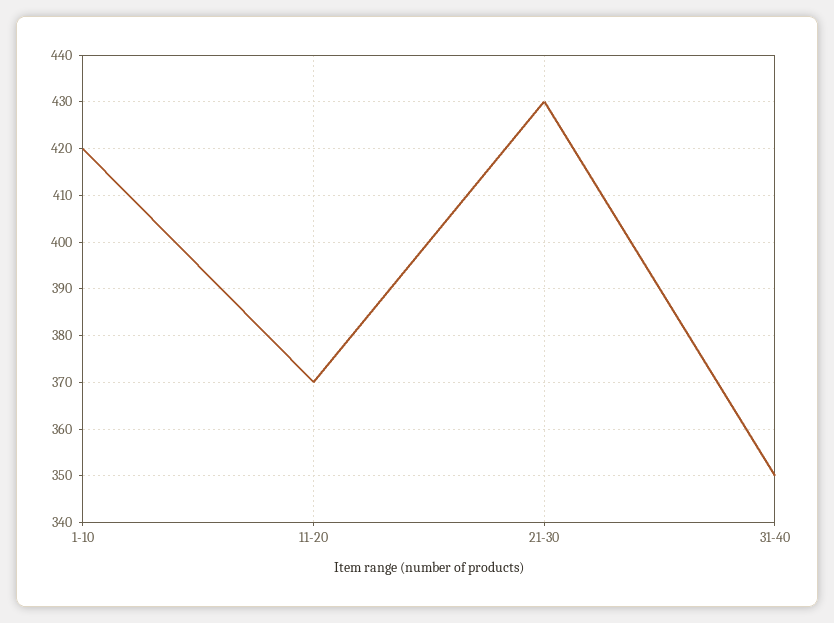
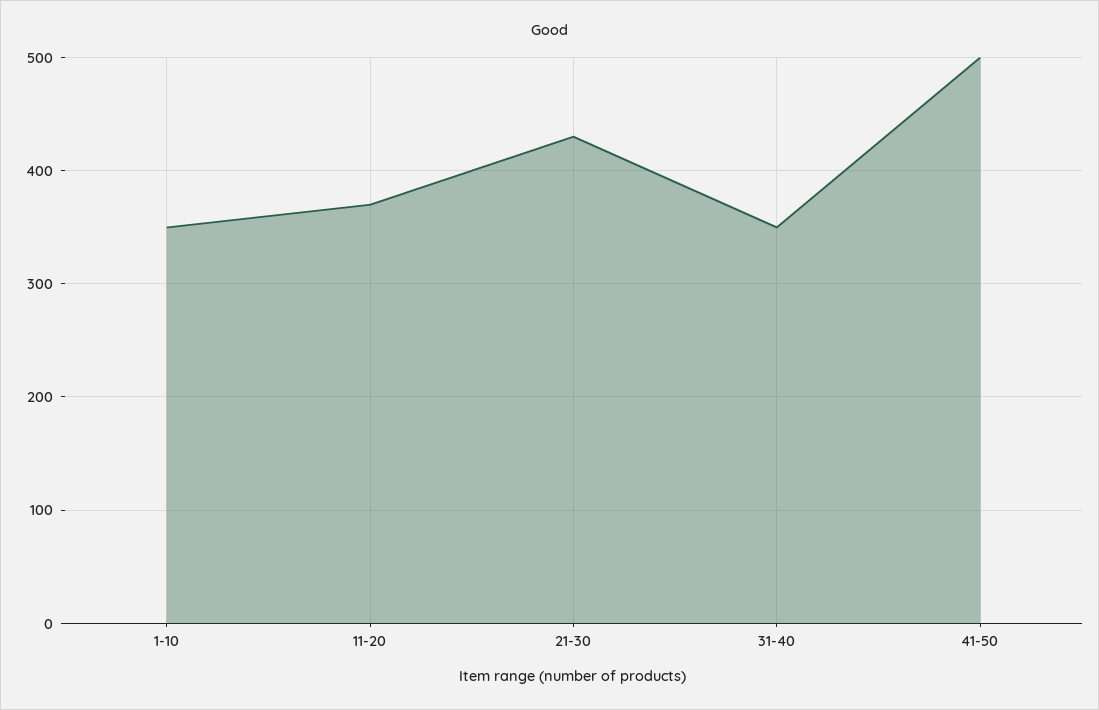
1-10: 420 -> 350
41-50: none -> 500

